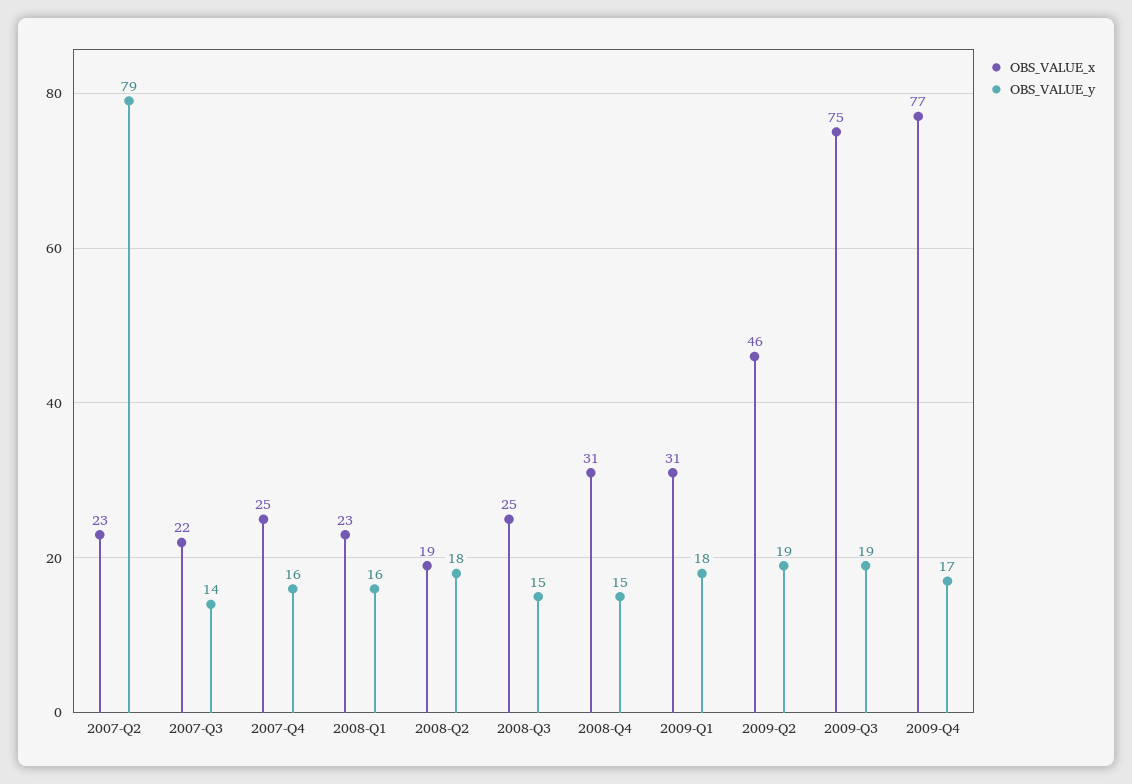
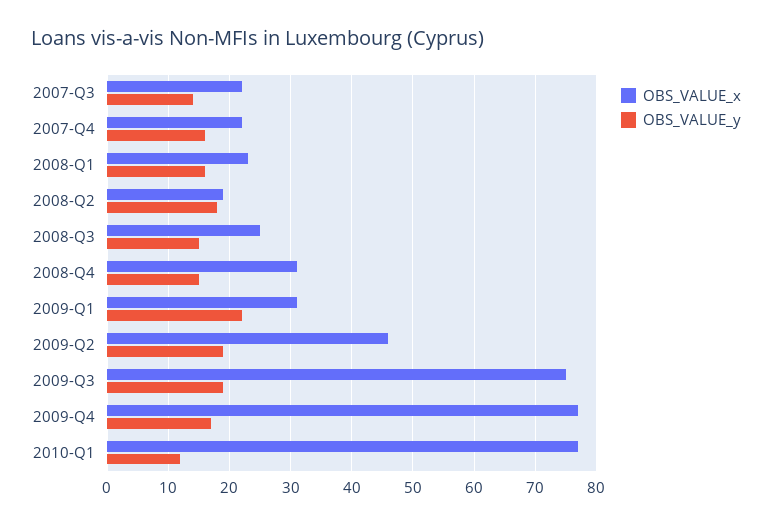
OBS_VALUE_x, 2007-Q2: 23 -> none
OBS_VALUE_y, 2007-Q2: 79 -> none
OBS_VALUE_x, 2007-Q4: 25 -> 22
OBS_VALUE_y, 2009-Q1: 18 -> 22
OBS_VALUE_x, 2010-Q1: none -> 77
OBS_VALUE_y, 2010-Q1: none -> 12

